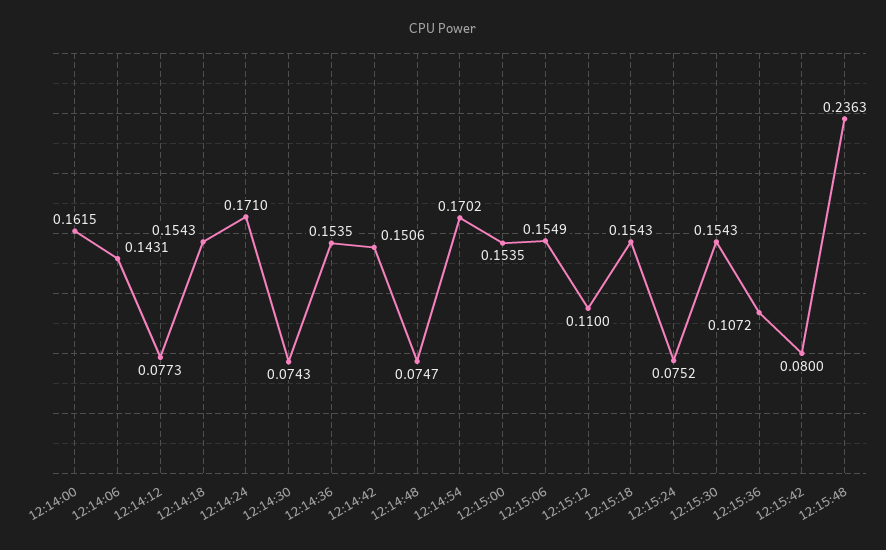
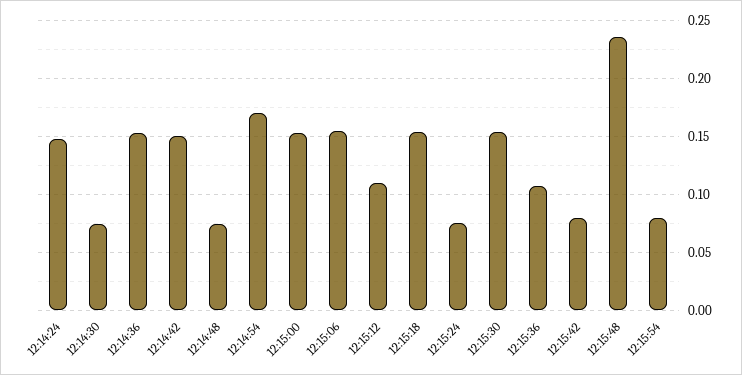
12:14:00: 0.1615 -> none
12:14:06: 0.1431 -> none
12:14:12: 0.0773 -> none
12:14:18: 0.1543 -> none
12:14:24: 0.171 -> 0.15
12:15:54: none -> 0.08

